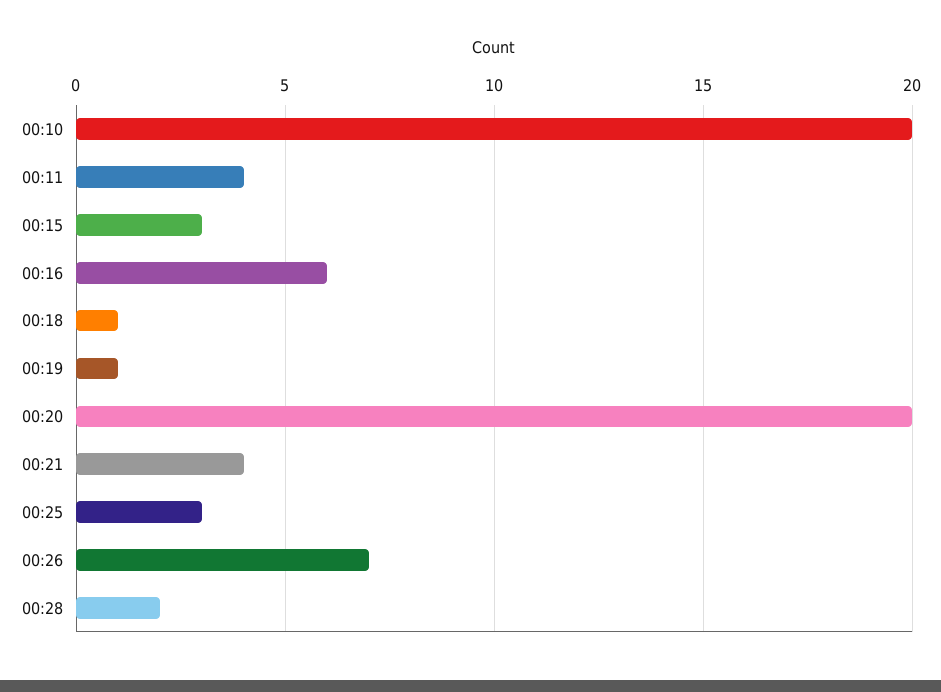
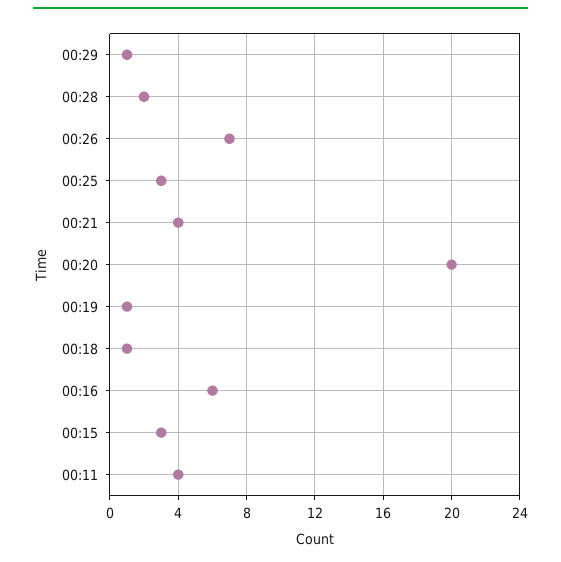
00:10: 20 -> none
00:29: none -> 1

